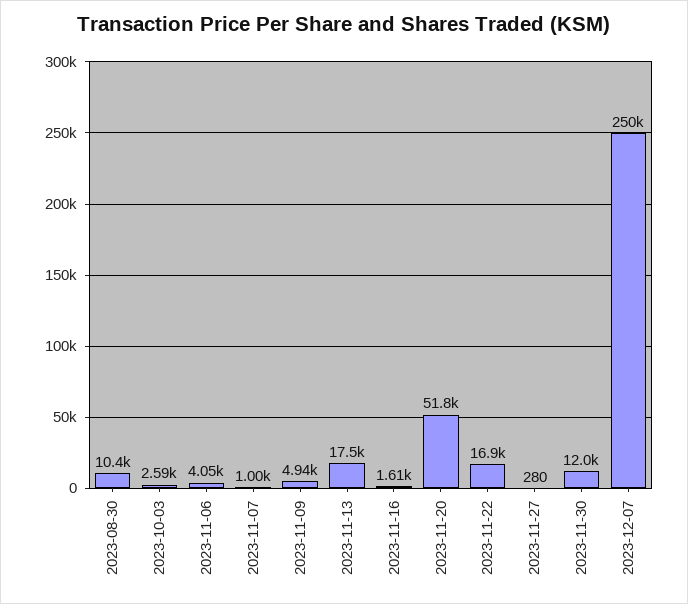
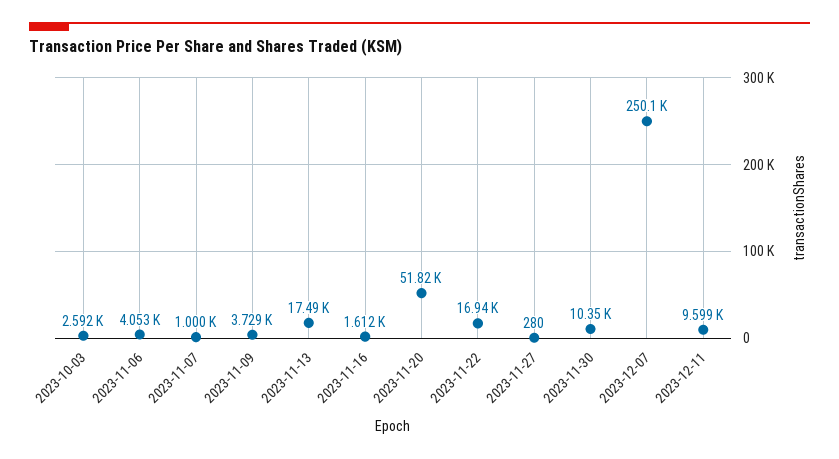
2023-08-30: 10400 -> none
2023-11-09: 4940 -> 3729
2023-11-30: 12000 -> 10350
2023-12-11: none -> 9599

